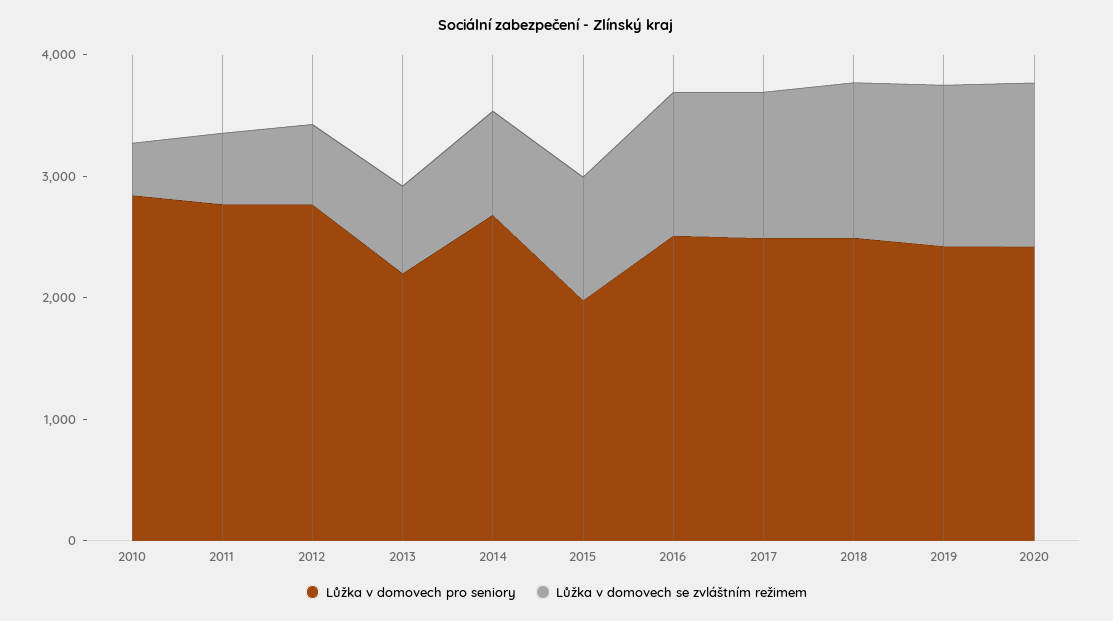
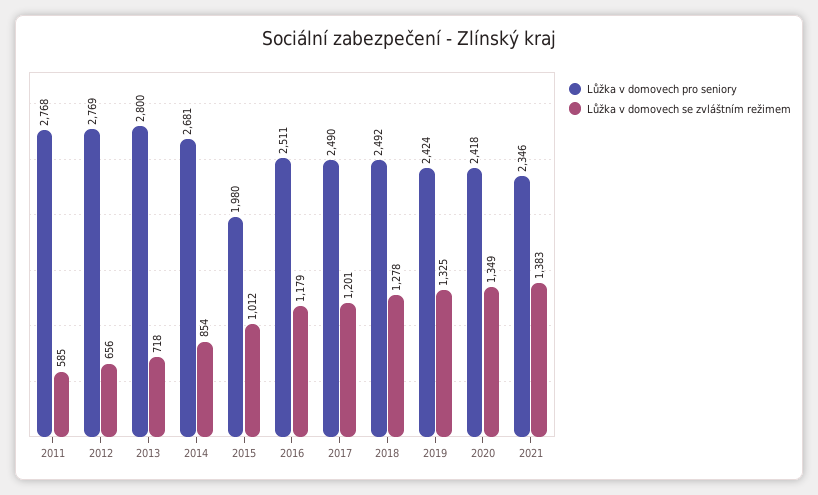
Lůžka v domovech pro seniory, 2010: 2800 -> none
Lůžka v domovech se zvláštním režimem, 2010: 400 -> none
Lůžka v domovech pro seniory, 2013: 2200 -> 2800
Lůžka v domovech pro seniory, 2021: none -> 2346
Lůžka v domovech se zvláštním režimem, 2021: none -> 1383

